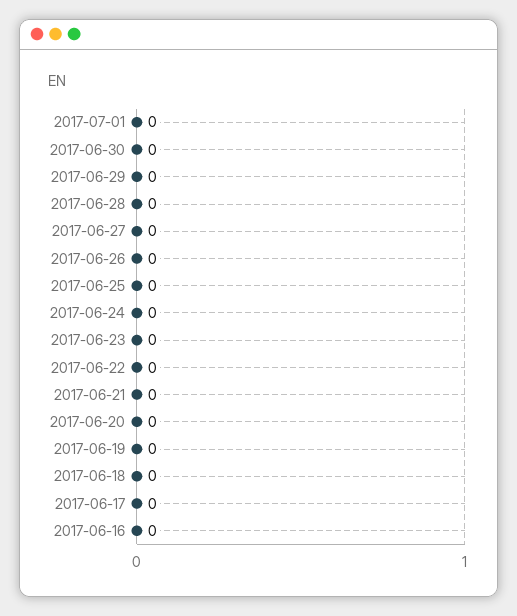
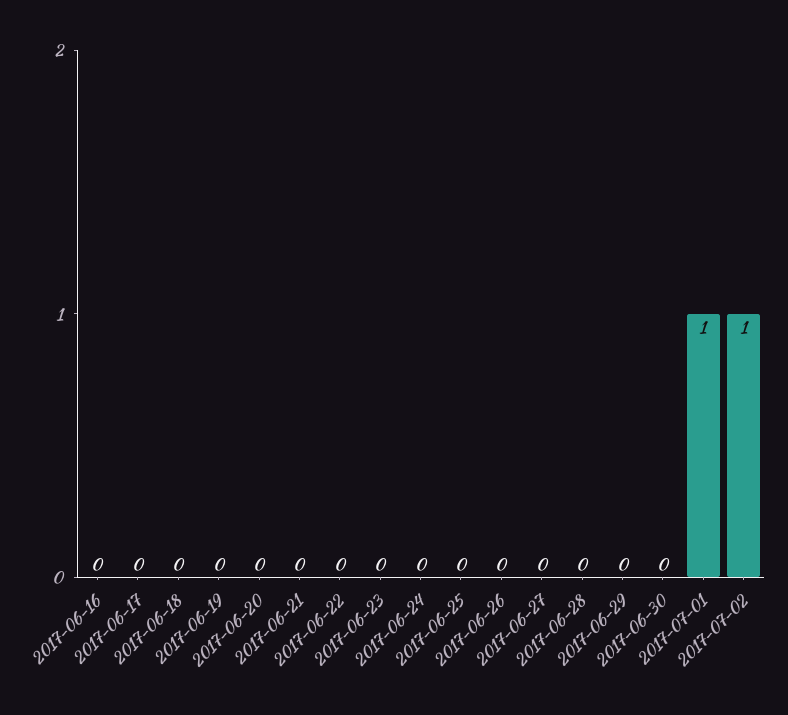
2017-07-01: 0 -> 1
2017-07-02: none -> 1

